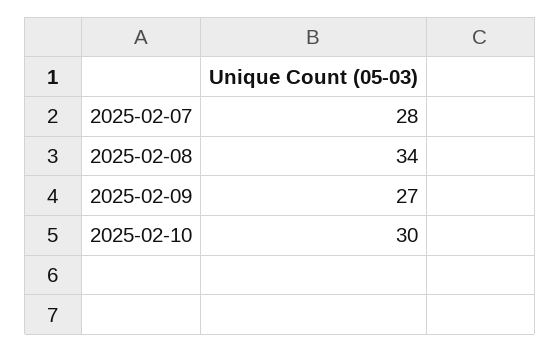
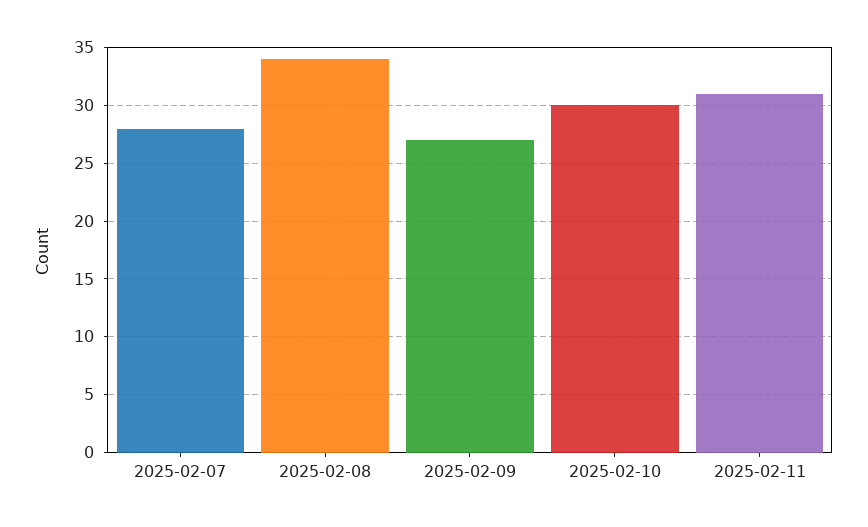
2025-02-11: none -> 31

